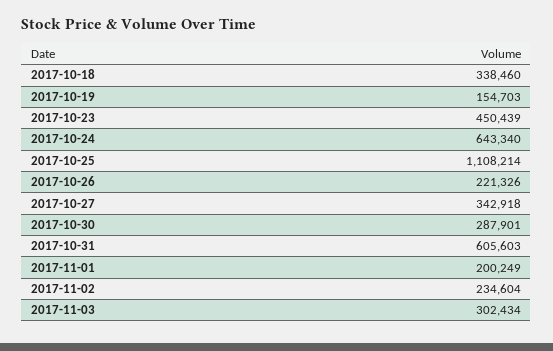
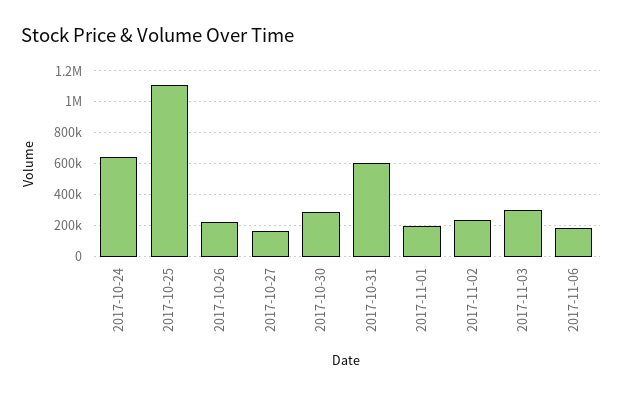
2017-10-18: 338460 -> none
2017-10-19: 154703 -> none
2017-10-23: 450439 -> none
2017-10-27: 342918 -> 150000
2017-11-06: none -> 200000

